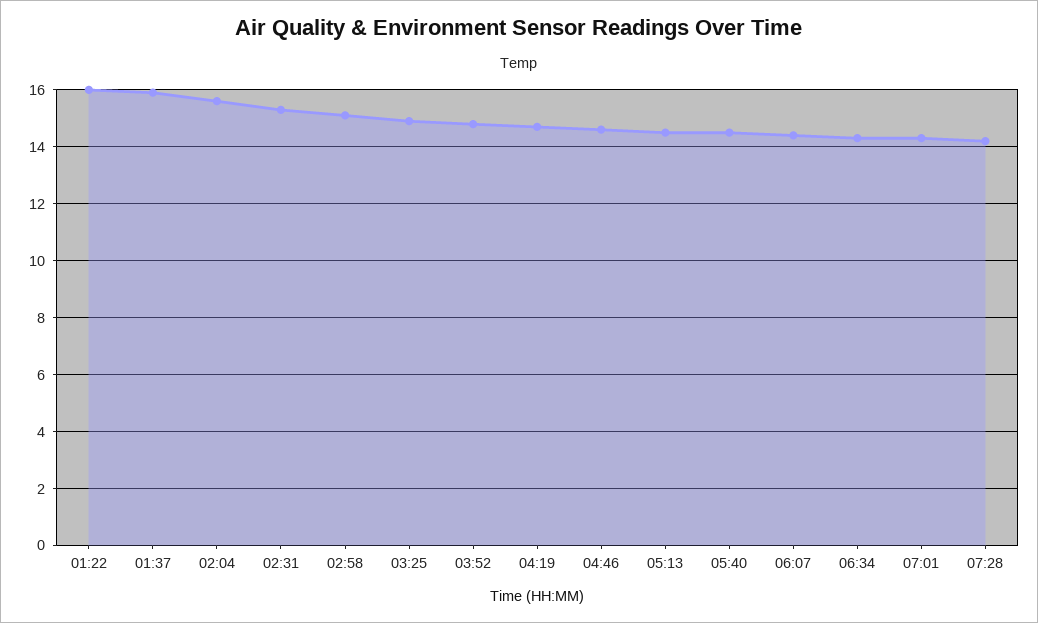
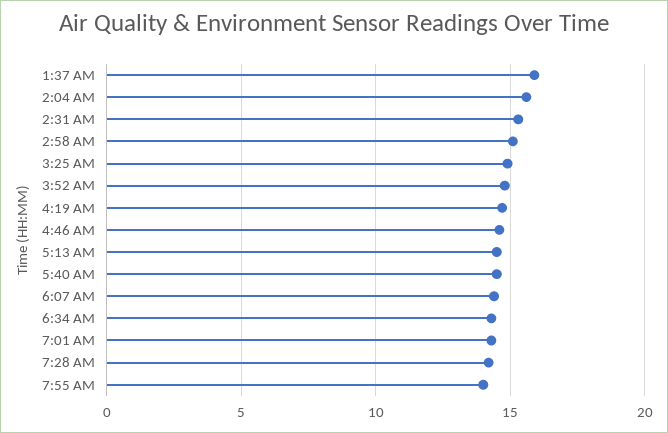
01:22: 16 -> none
7:55 AM: none -> 14

